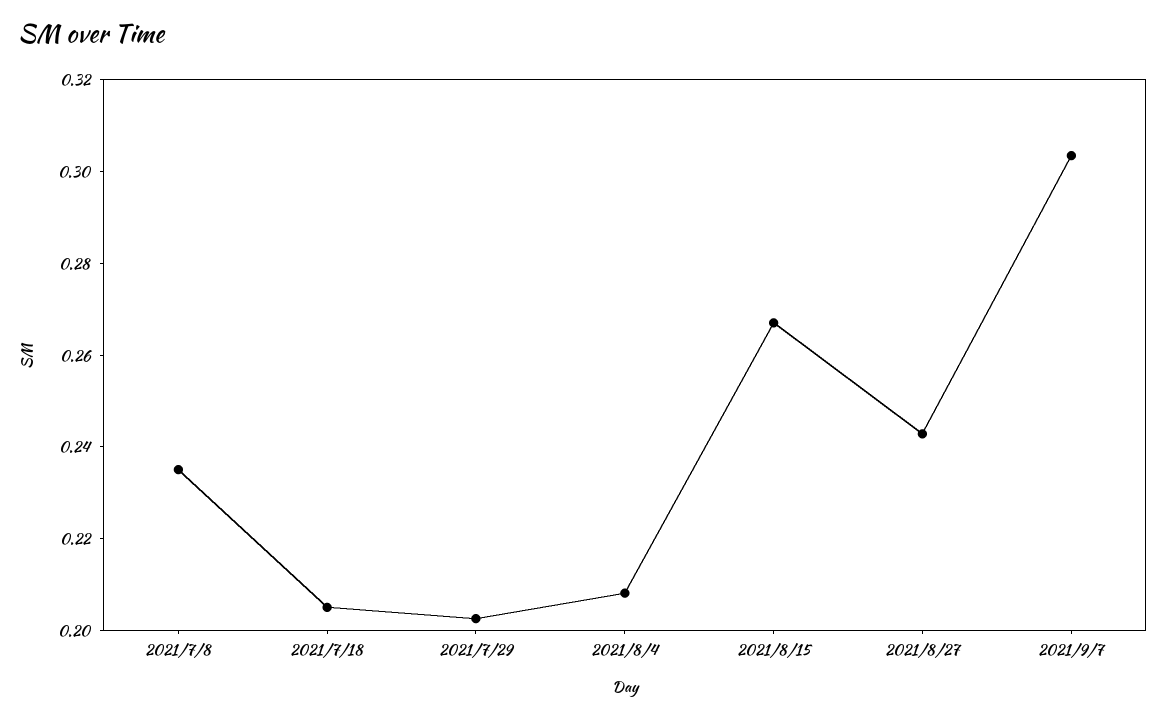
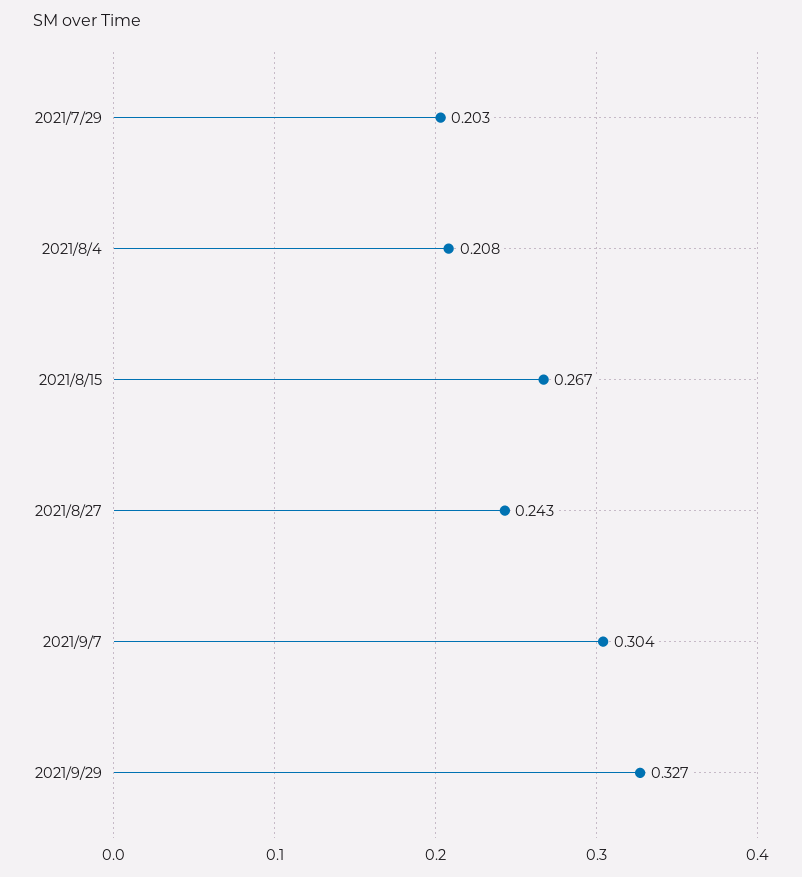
2021/7/8: 0.235 -> none
2021/7/18: 0.205 -> none
2021/9/29: none -> 0.327

